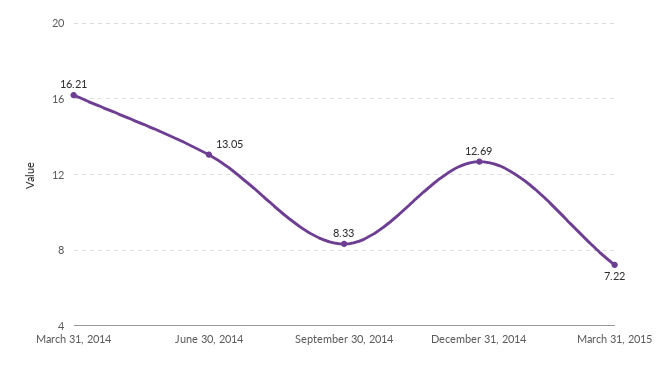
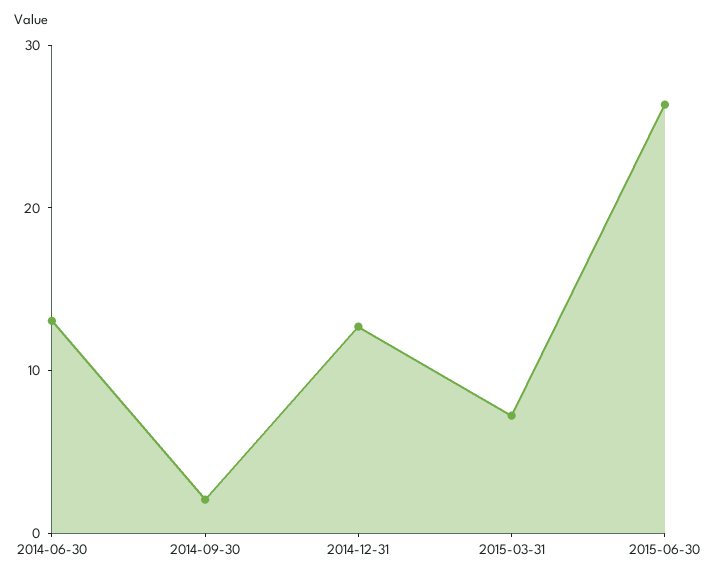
March 31, 2014: 16.21 -> none
September 30, 2014: 8.33 -> 2
2015-06-30: none -> 26

